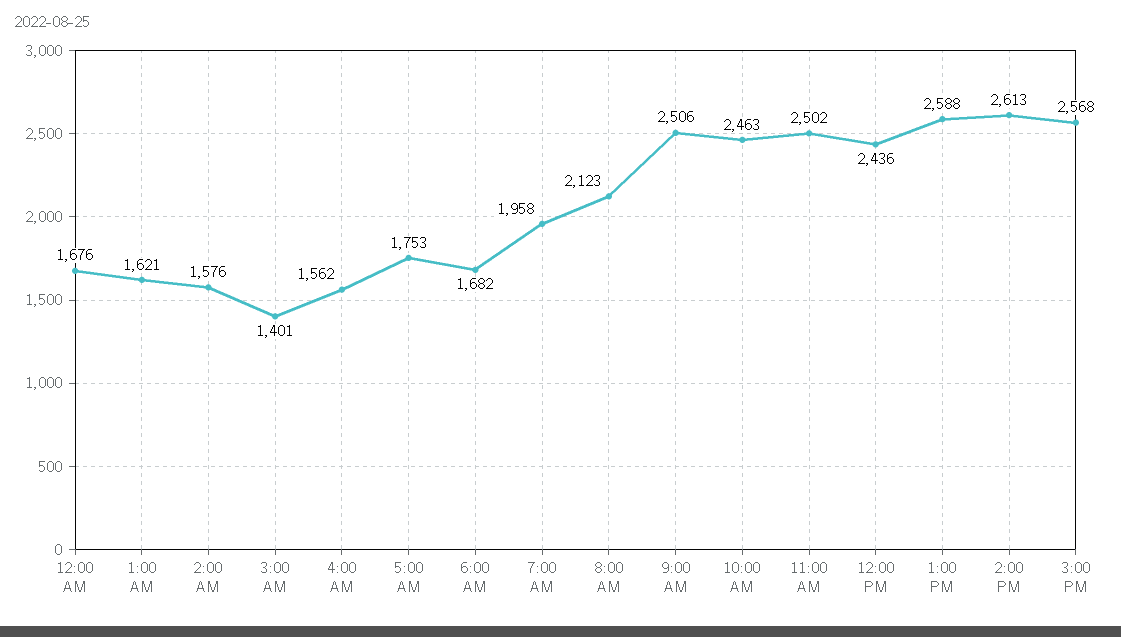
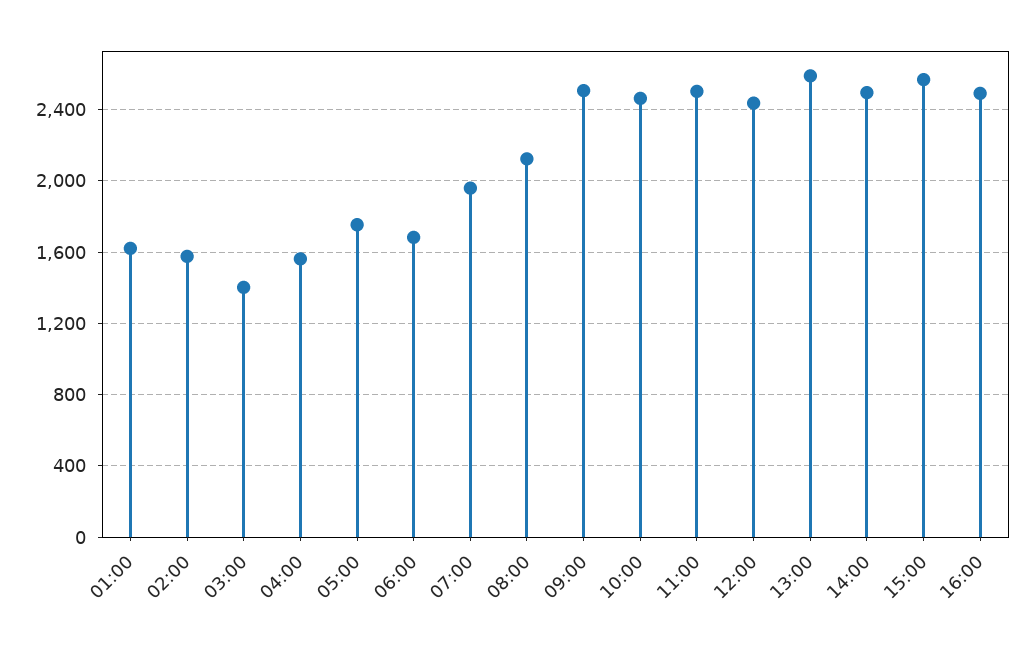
12:00 AM: 1676 -> none
2:00 PM: 2613 -> 2500
16:00: none -> 2500

